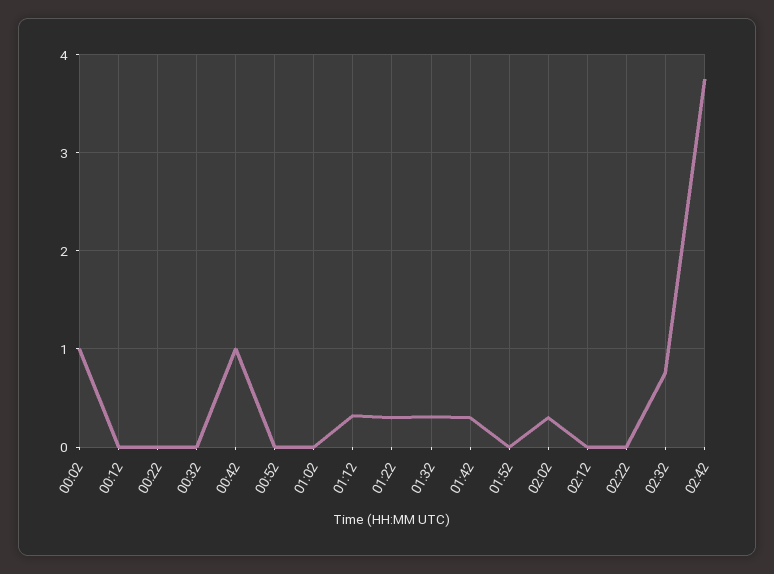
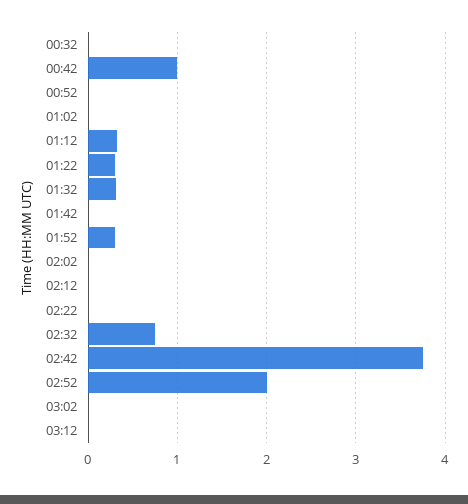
00:02: 1 -> none
00:12: 0 -> none
00:22: 0 -> none
01:42: 0.3 -> 0
01:52: 0 -> 0.3
02:02: 0.3 -> 0
02:52: none -> 2
03:02: none -> 0
03:12: none -> 0

